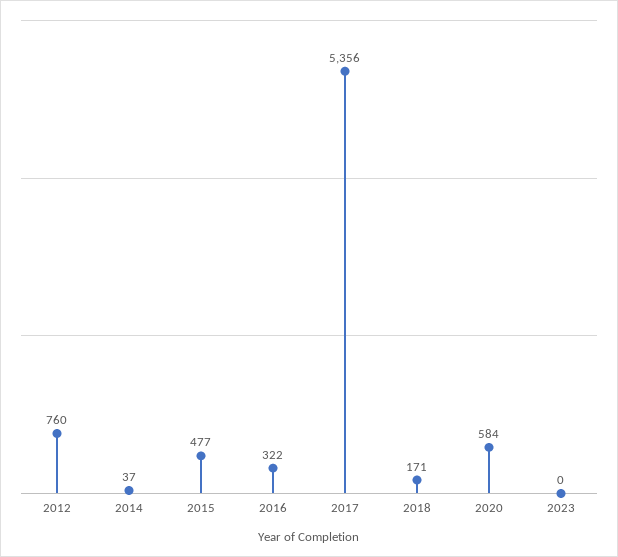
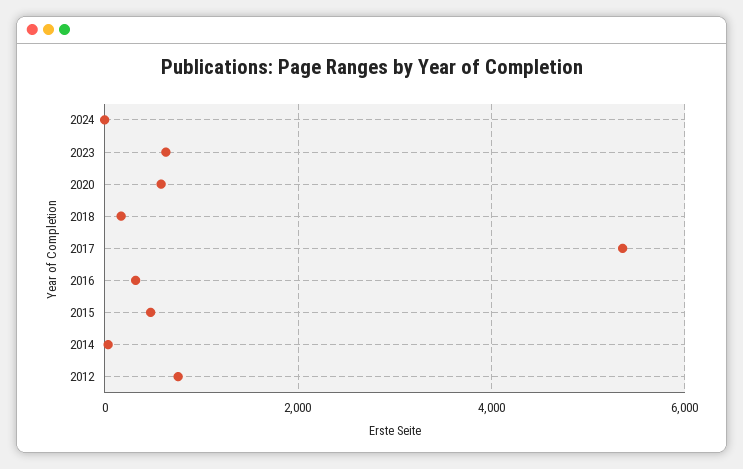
2023: 0 -> 600
2024: none -> 0

